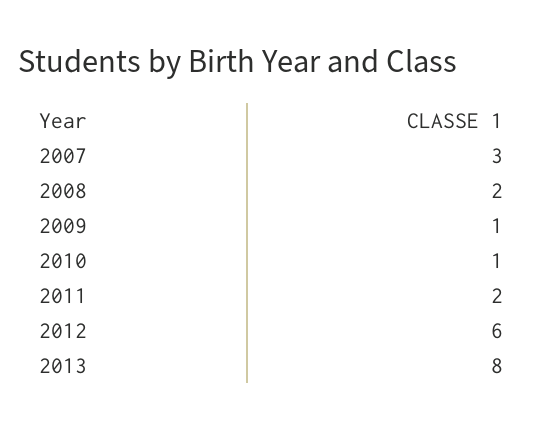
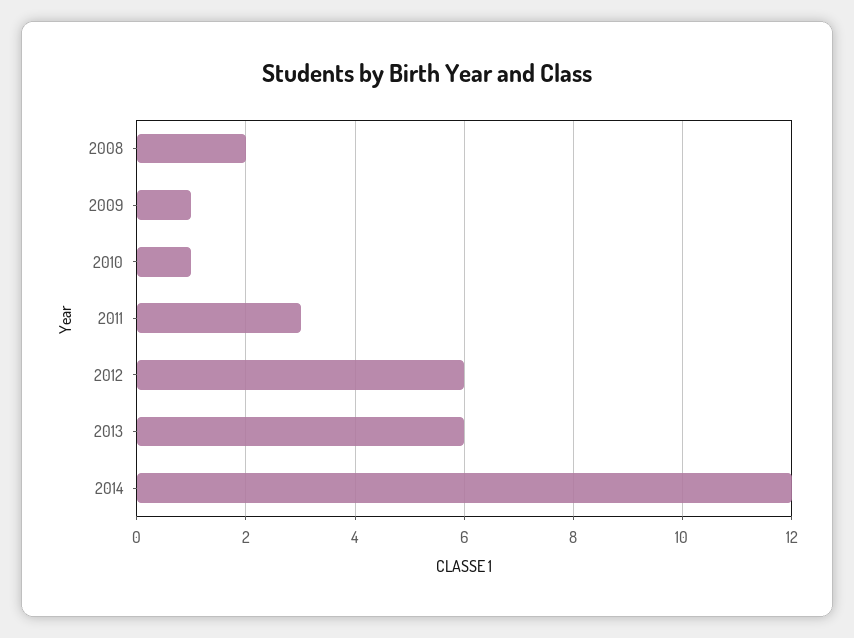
2007: 3 -> none
2011: 2 -> 3
2013: 8 -> 6
2014: none -> 12

